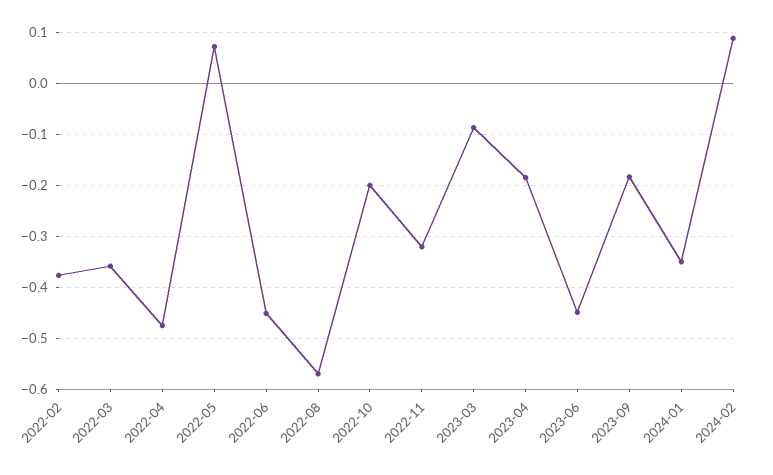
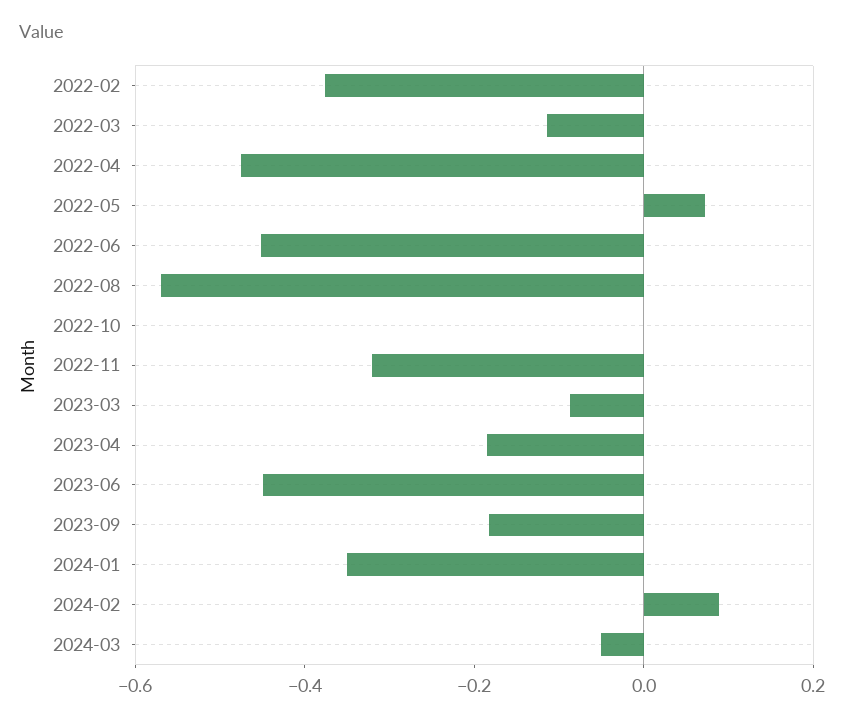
2022-03: -0.36 -> -0.1
2022-10: -0.2 -> 0
2024-03: none -> -0.05

